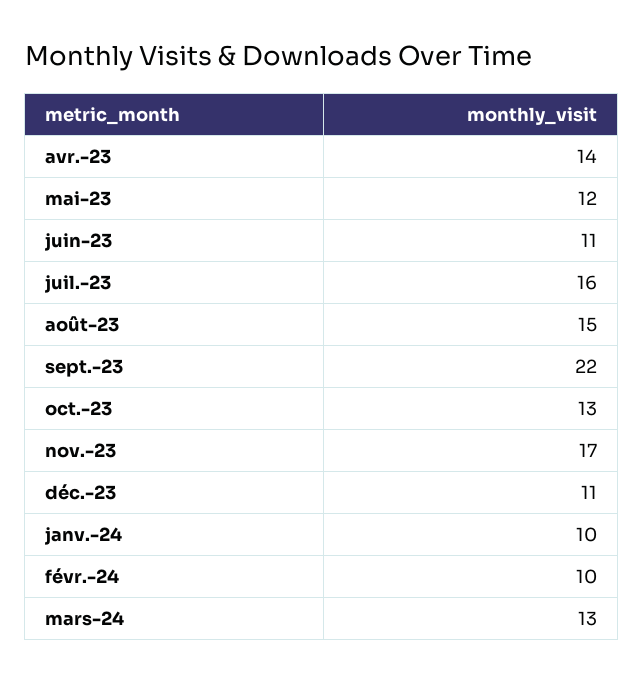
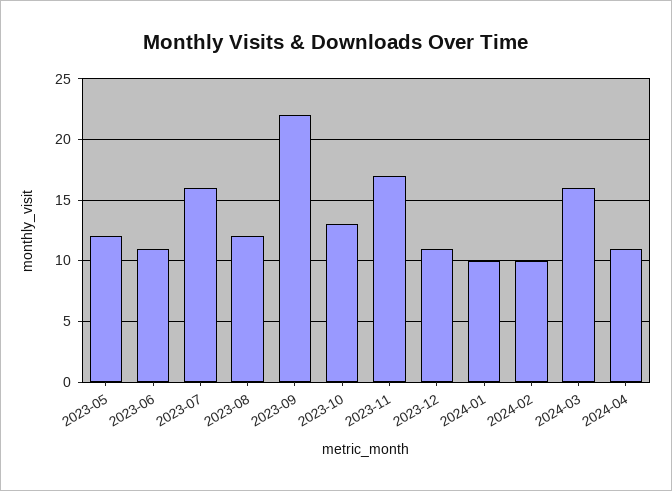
avr.-23: 14 -> none
août-23: 15 -> 12
mars-24: 13 -> 16
2024-04: none -> 11

